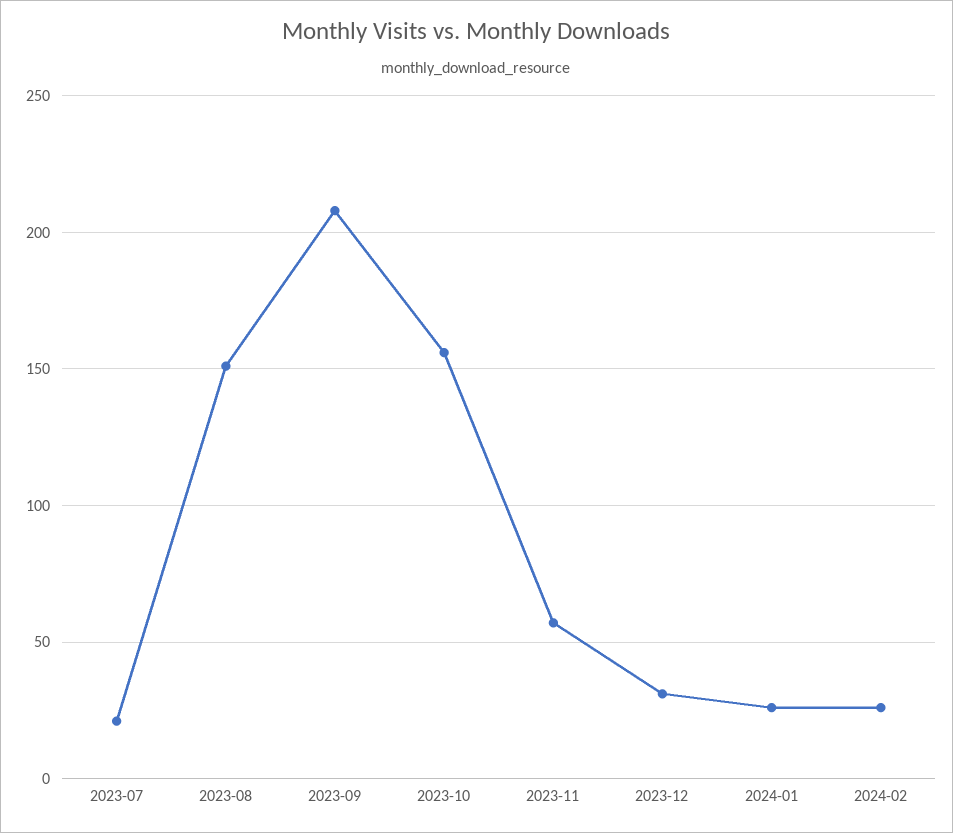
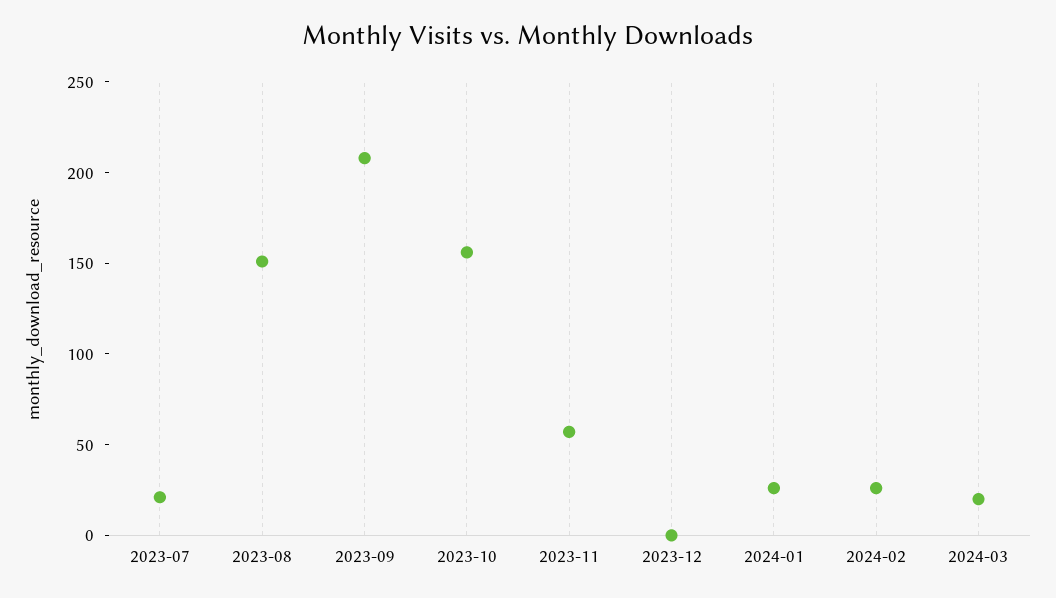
2023-12: 30 -> 0
2024-03: none -> 20

